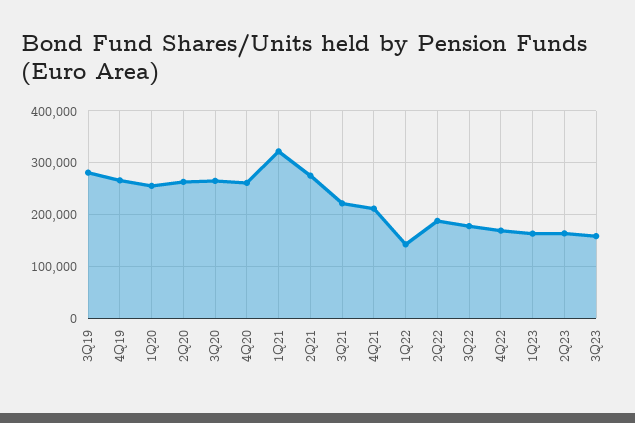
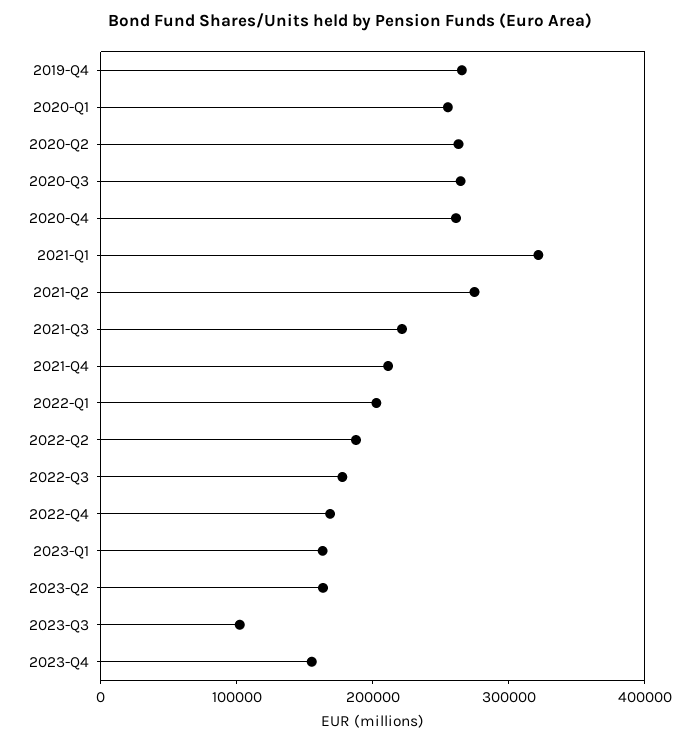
3Q19: 280000 -> none
1Q22: 140000 -> 200000
3Q23: 160000 -> 100000
2023-Q4: none -> 160000

